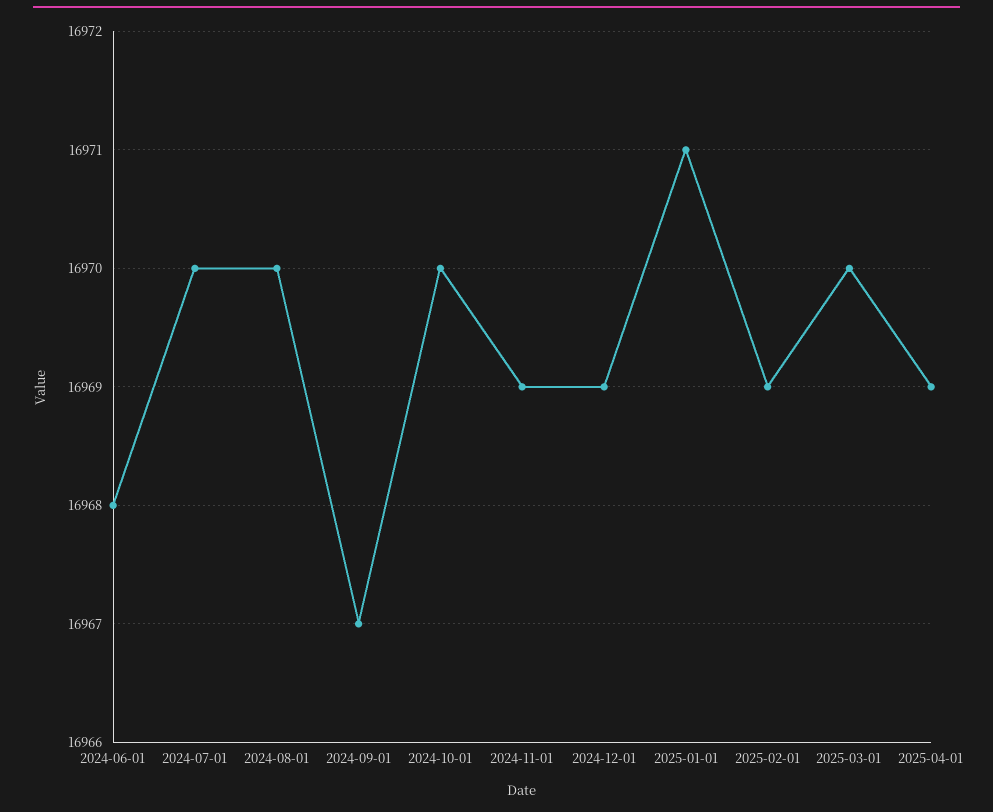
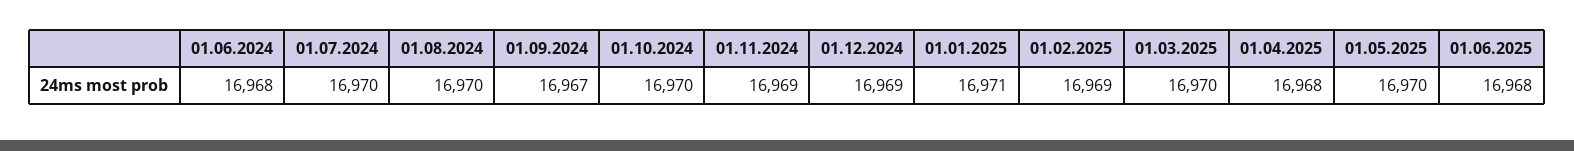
2025-04-01: 16969 -> 16968
01.05.2025: none -> 16970
01.06.2025: none -> 16968

